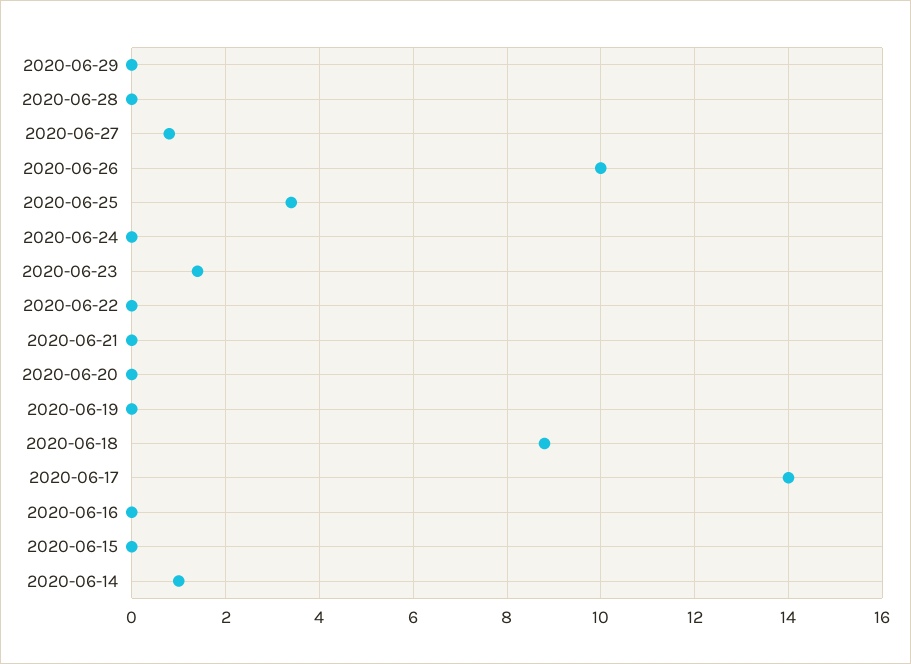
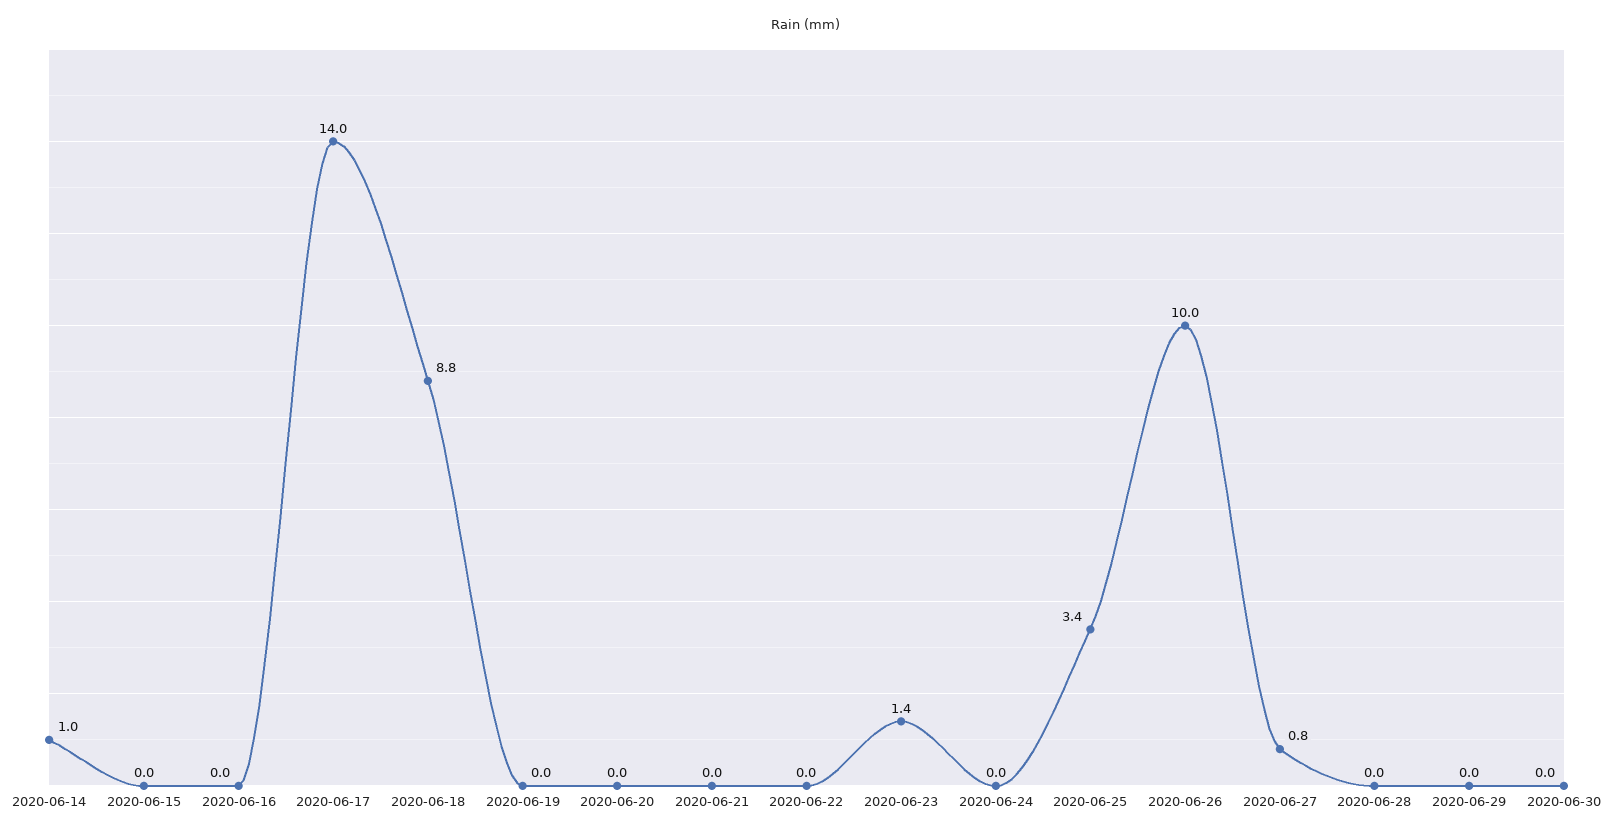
2020-06-30: none -> 0

